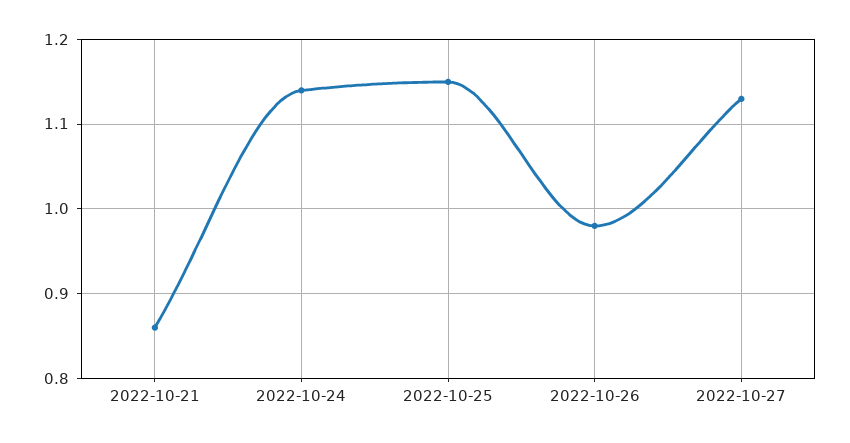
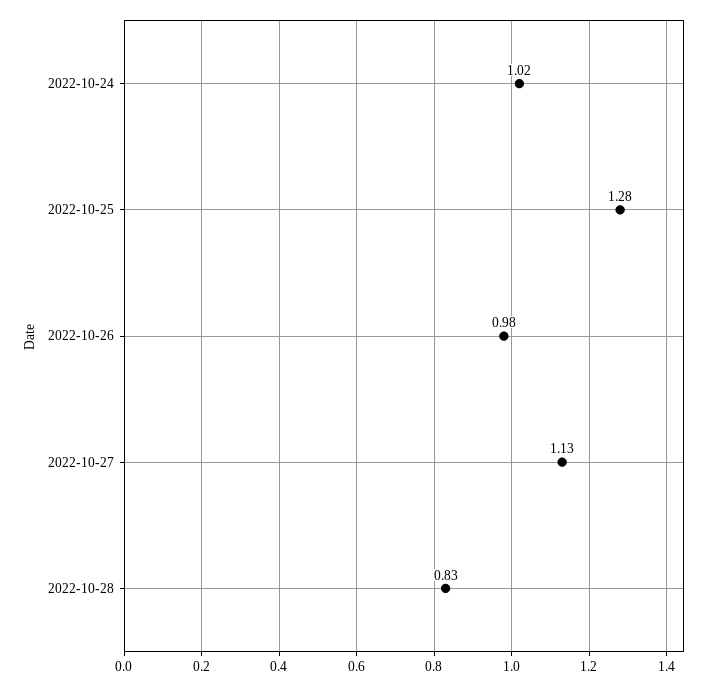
2022-10-21: 0.86 -> none
2022-10-24: 1.14 -> 1.02
2022-10-25: 1.15 -> 1.28
2022-10-28: none -> 0.83

